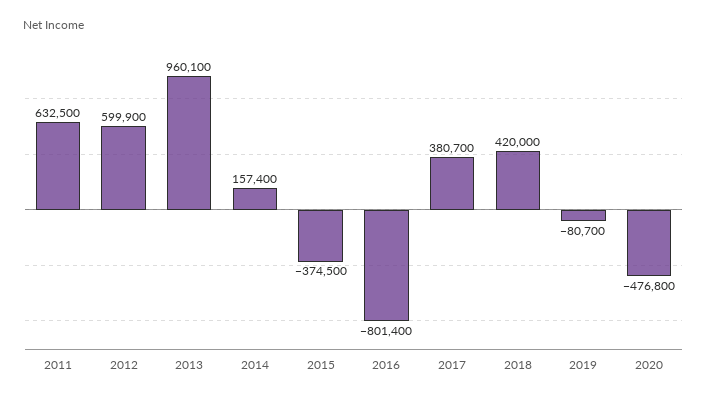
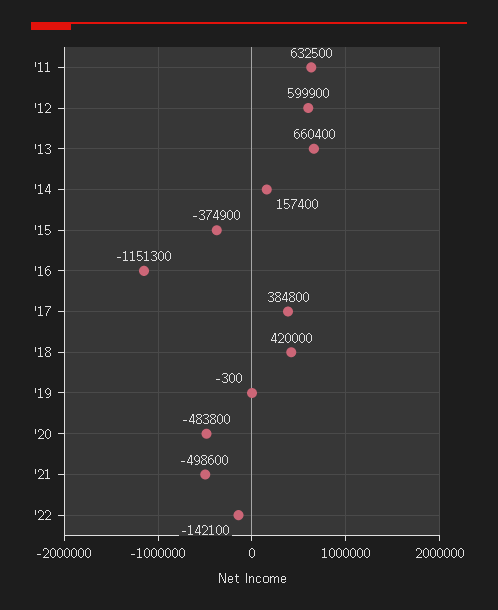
2013: 960100 -> 660400
2015: -374500 -> -374900
2016: -801400 -> -1151300
2017: 380700 -> 384800
2019: -80700 -> -300
2020: -476800 -> -483800
'21: none -> -498600
'22: none -> -142100

